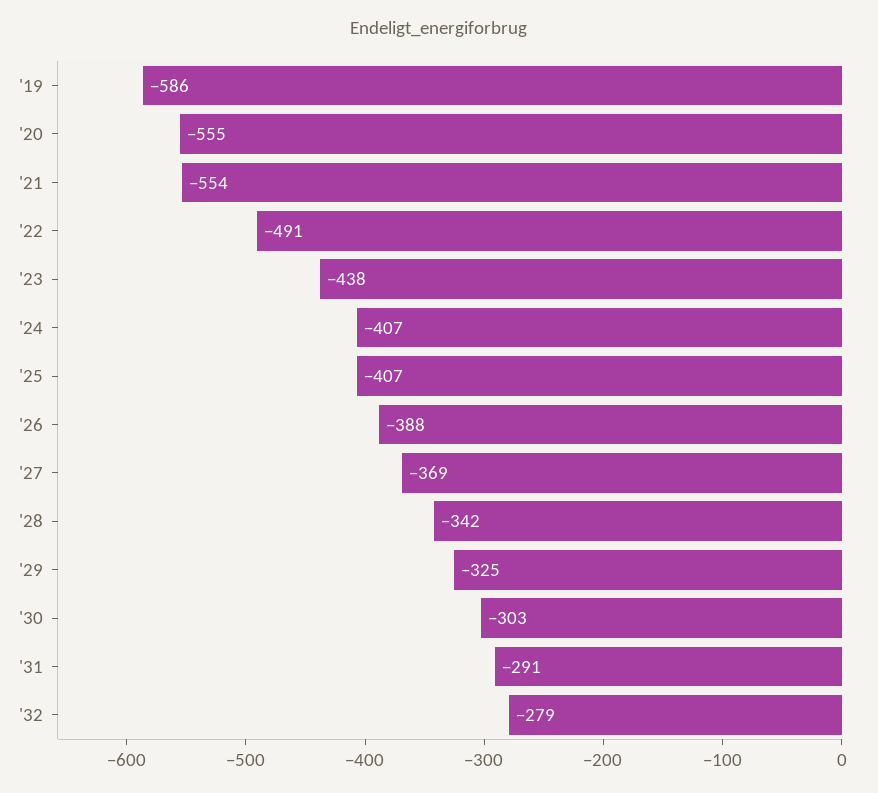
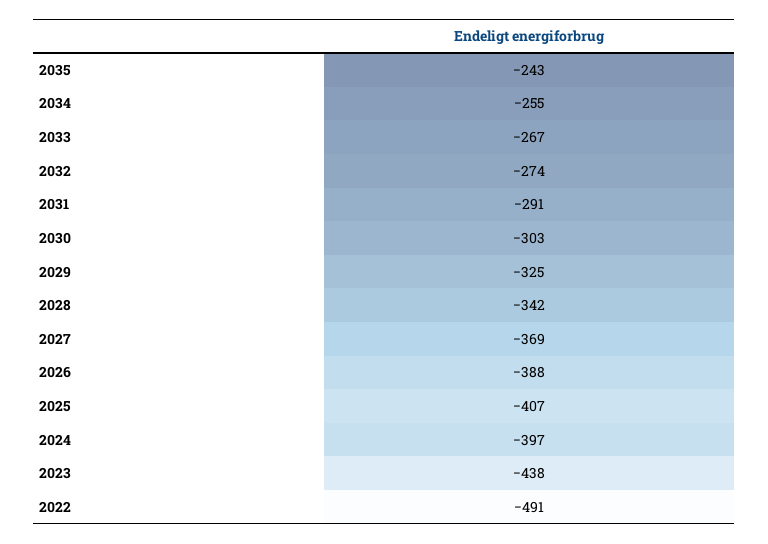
'19: -586 -> none
'20: -555 -> none
'21: -554 -> none
'24: -407 -> -397
'32: -279 -> -274
2035: none -> -243
2034: none -> -255
2033: none -> -267

